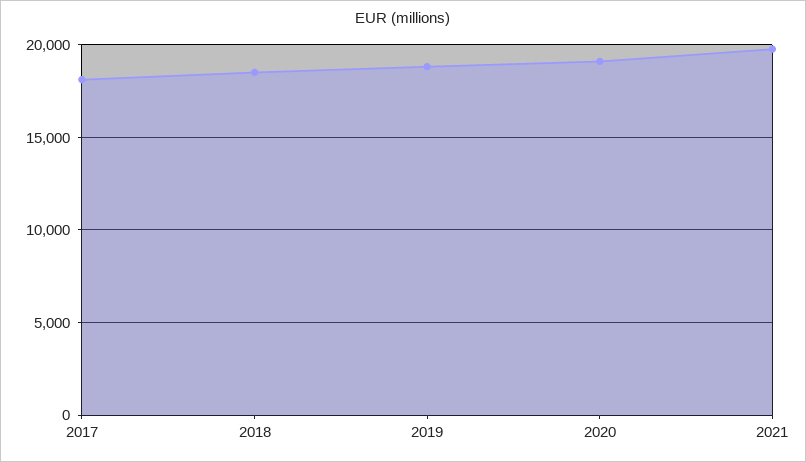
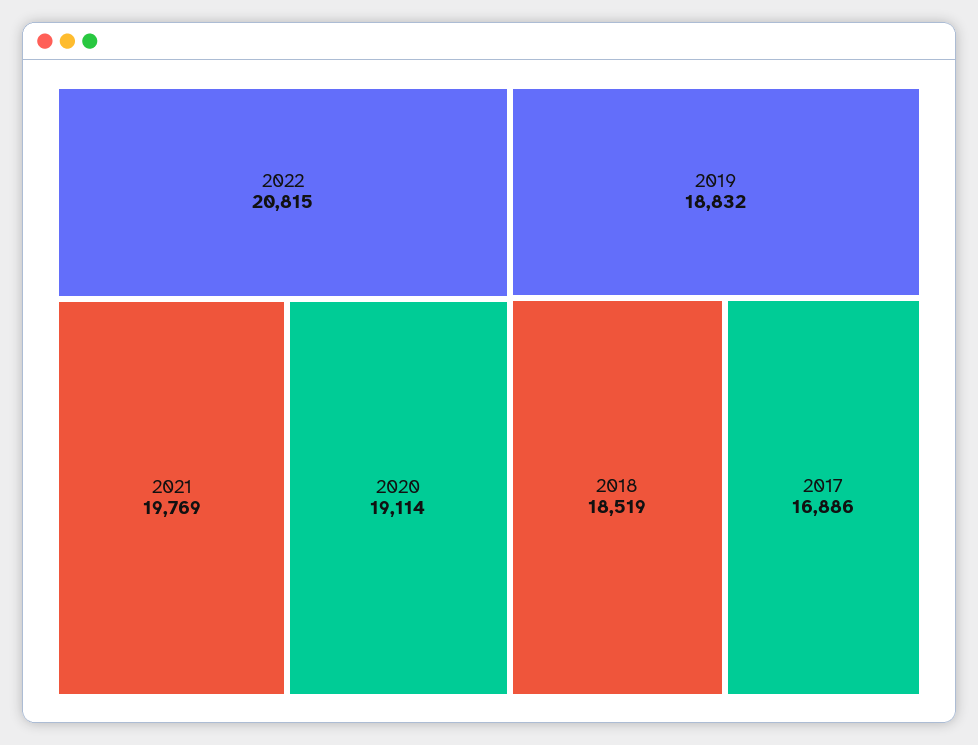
2017: 18000 -> 16886
2022: none -> 20815

